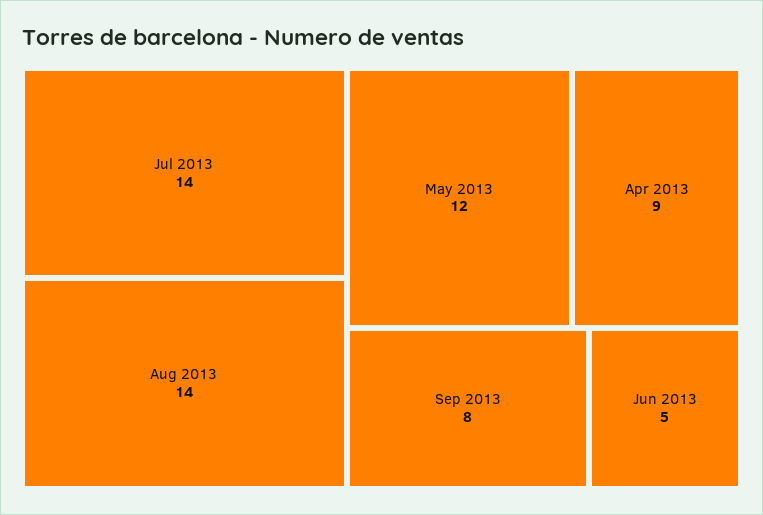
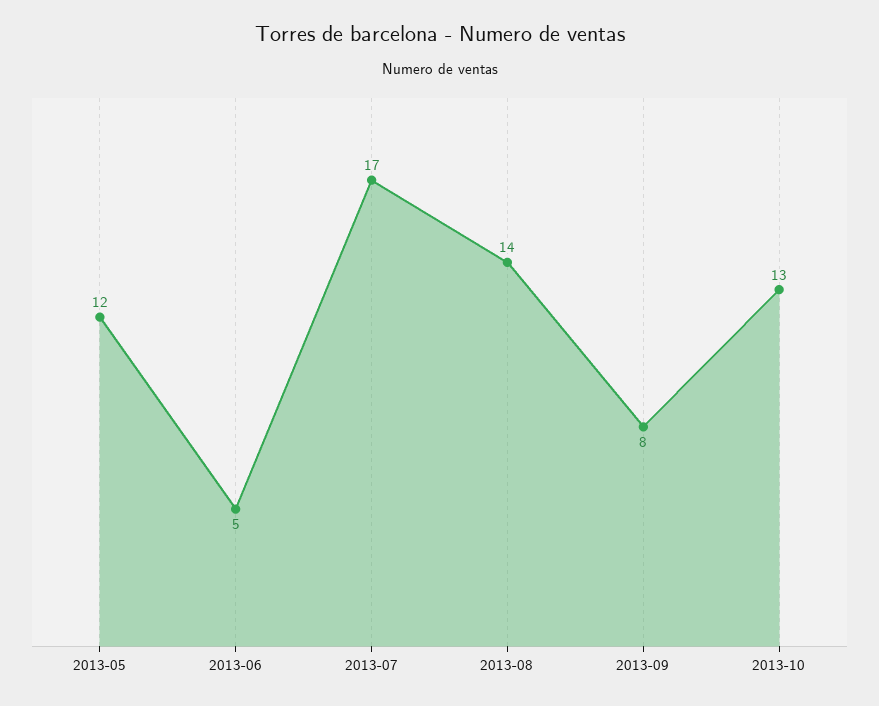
Jul 2013: 14 -> 17
Apr 2013: 9 -> none
2013-10: none -> 13

